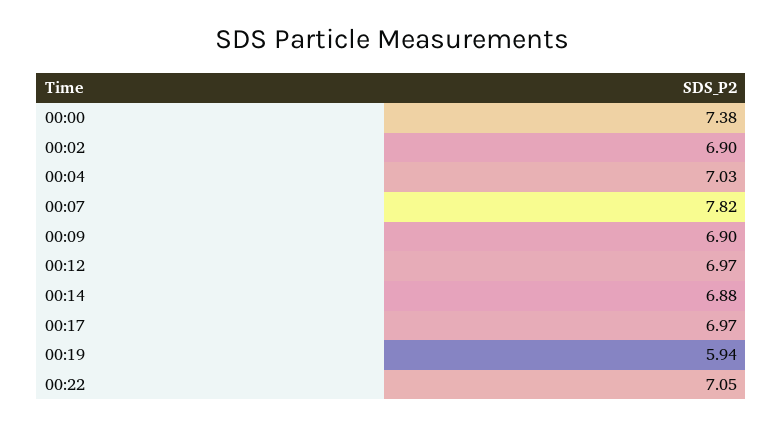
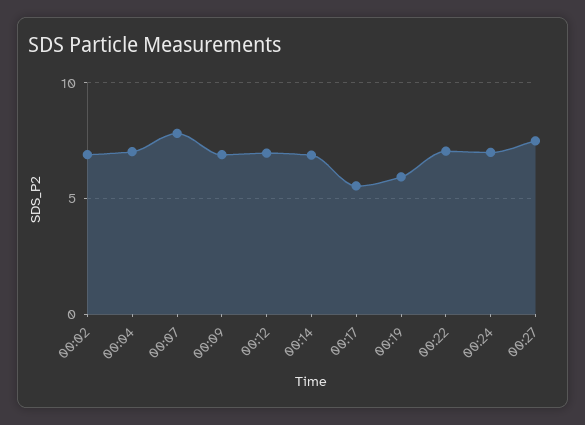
00:00: 7.38 -> none
00:17: 6.97 -> 5.5
00:24: none -> 7
00:27: none -> 7.5

